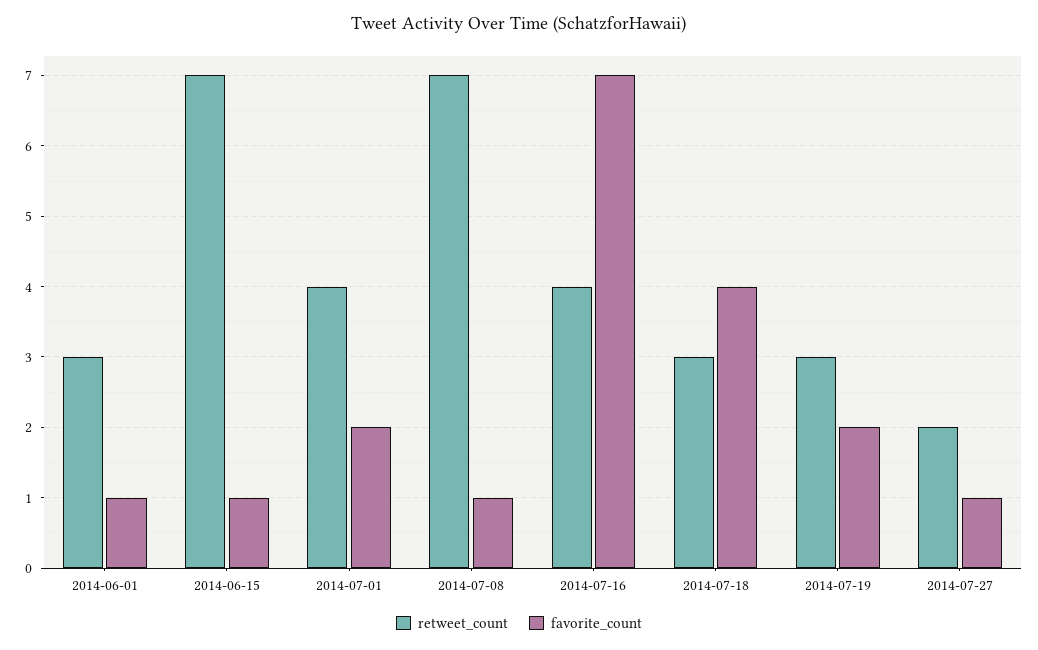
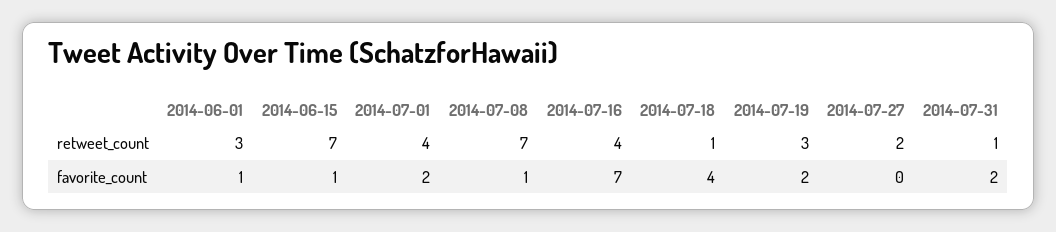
retweet_count, 2014-07-18: 3 -> 1
favorite_count, 2014-07-27: 1 -> 0
retweet_count, 2014-07-31: none -> 1
favorite_count, 2014-07-31: none -> 2

